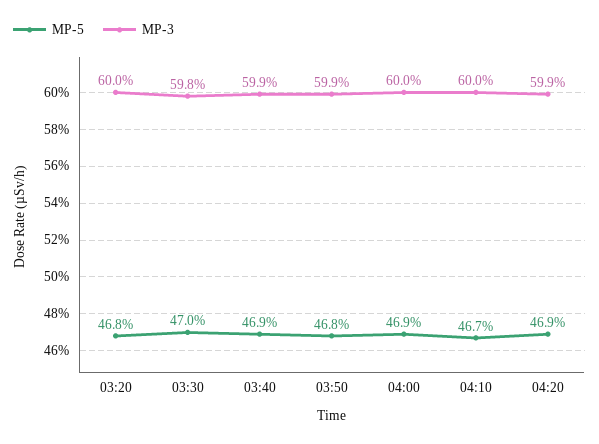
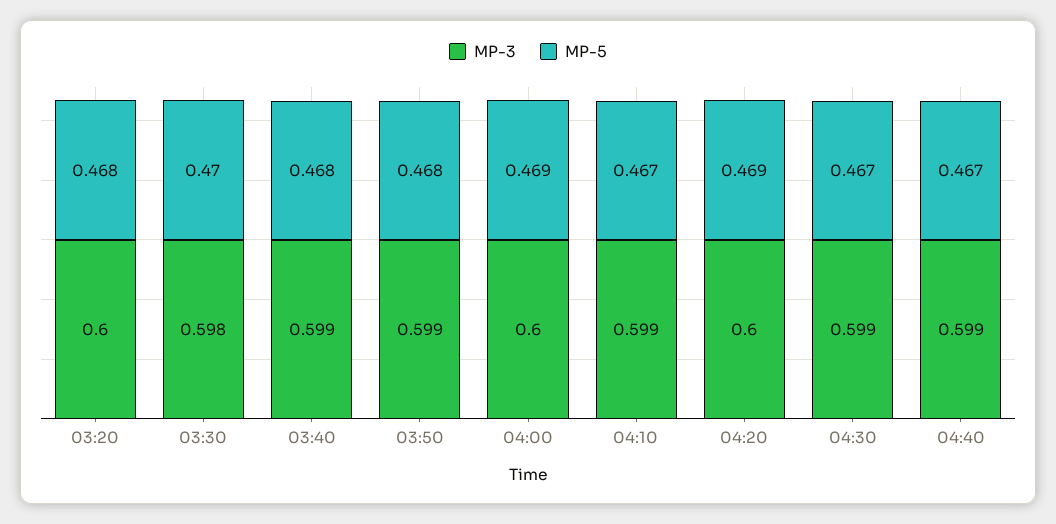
MP-5, 03:40: 0.469 -> 0.468
MP-3, 04:10: 0.6 -> 0.599
MP-3, 04:20: 0.599 -> 0.6
MP-3, 04:30: none -> 0.599
MP-5, 04:30: none -> 0.467
MP-3, 04:40: none -> 0.599
MP-5, 04:40: none -> 0.467

